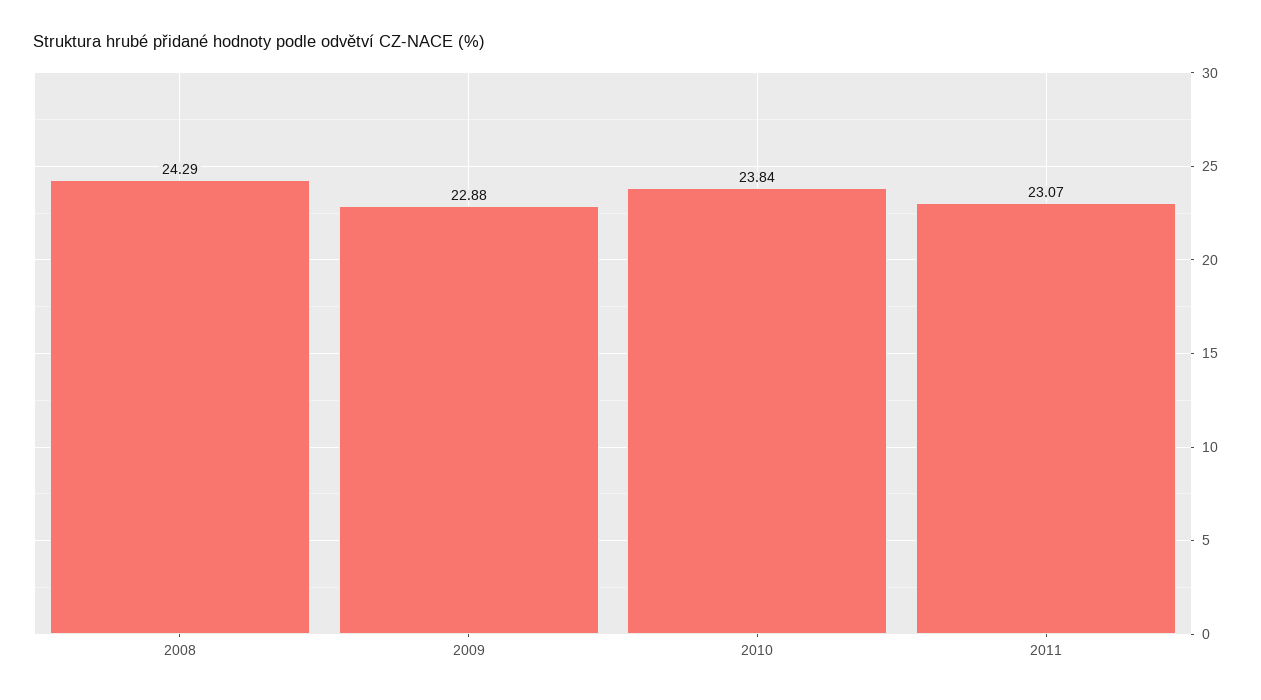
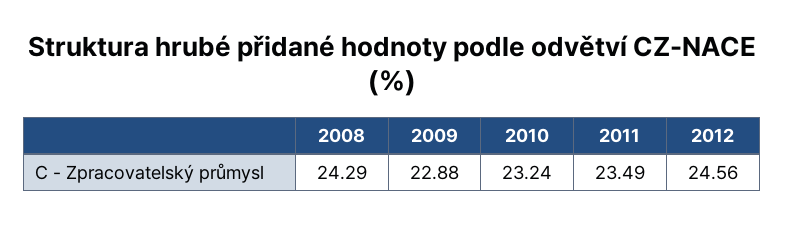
2010: 23.84 -> 23.24
2011: 23.07 -> 23.49
2012: none -> 24.56

